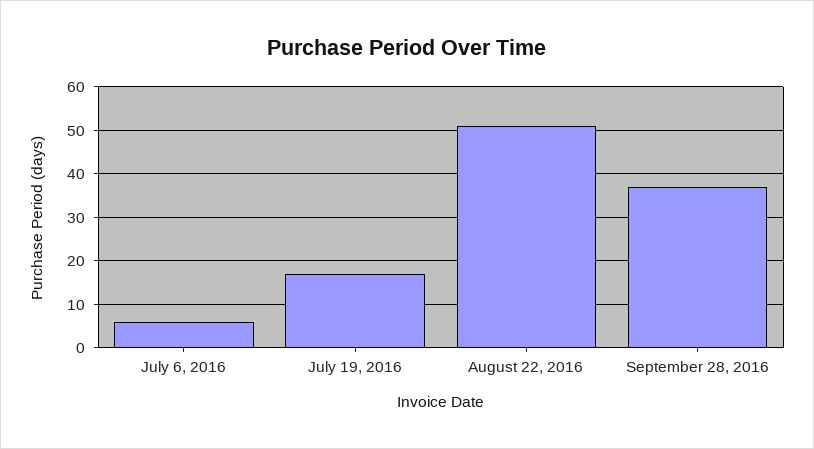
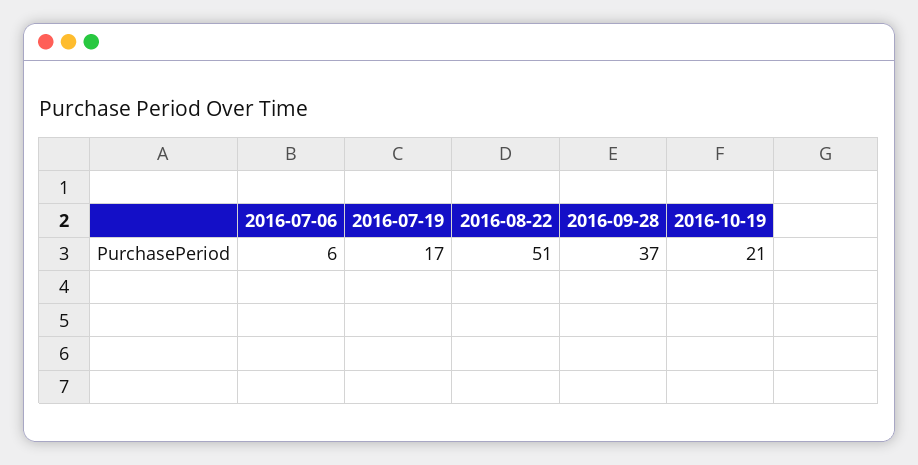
2016-10-19: none -> 21

